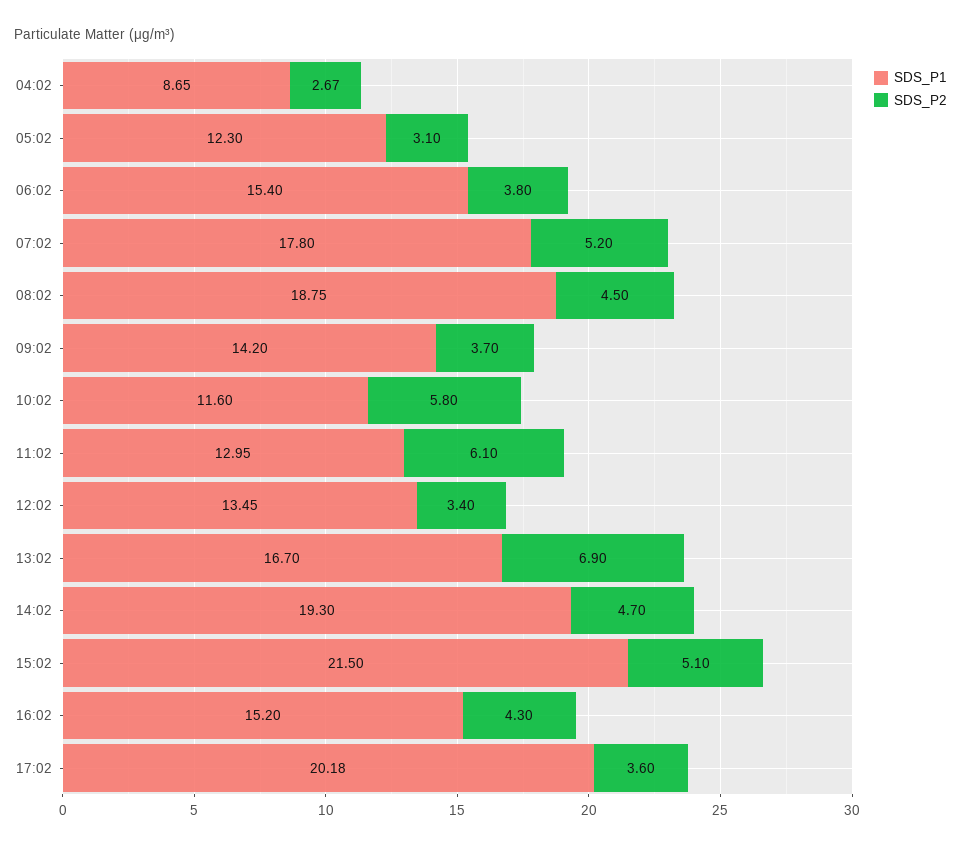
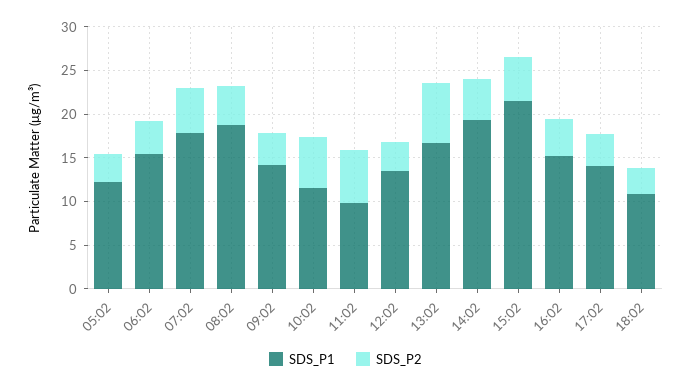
SDS_P1, 04:02: 8.65 -> none
SDS_P2, 04:02: 2.67 -> none
SDS_P1, 11:02: 12.95 -> 10
SDS_P1, 17:02: 20.18 -> 14
SDS_P1, 18:02: none -> 11
SDS_P2, 18:02: none -> 3

